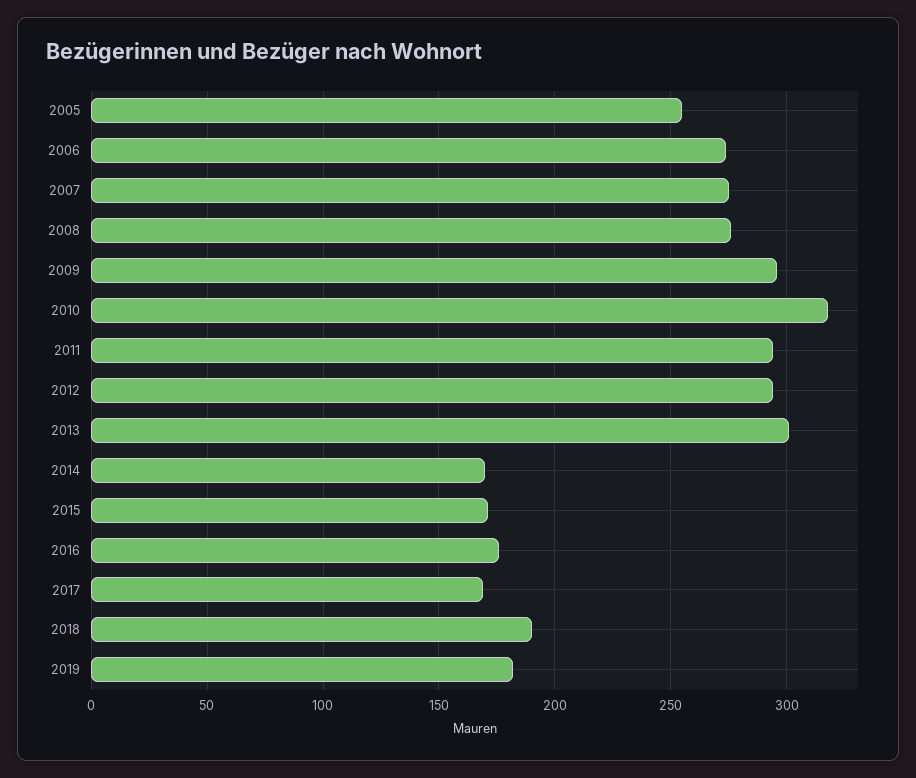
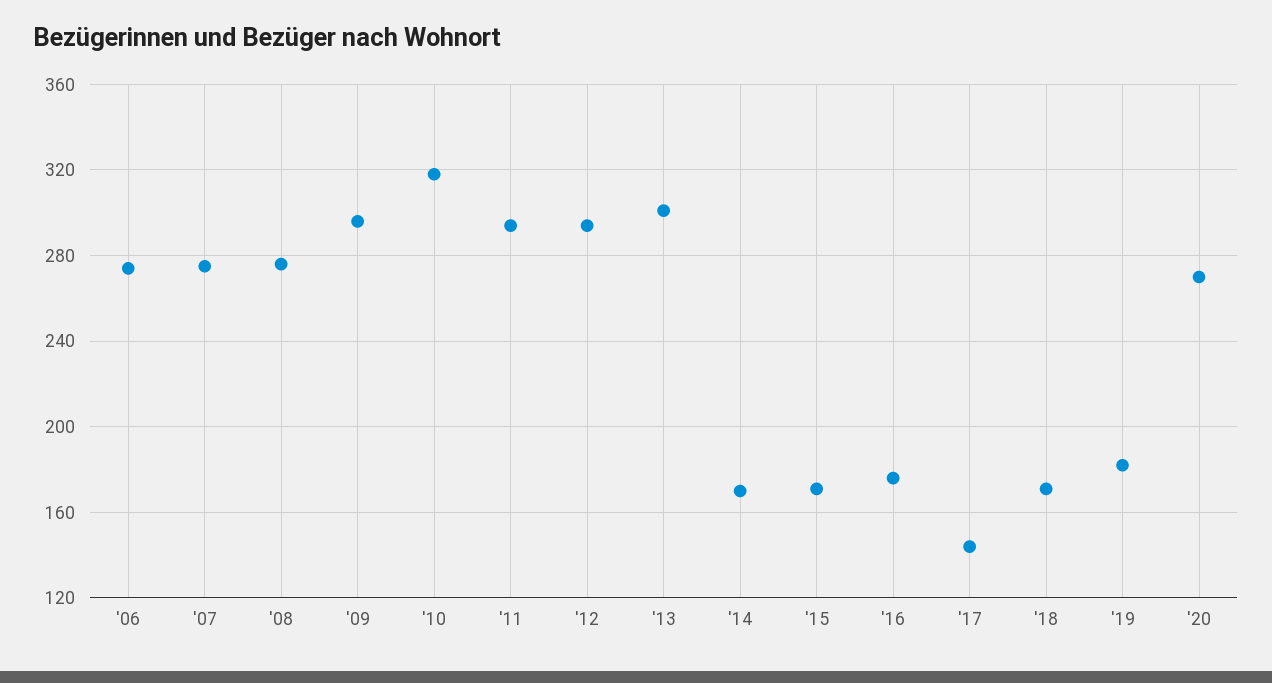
2005: 255 -> none
2017: 170 -> 145
2018: 190 -> 170
'20: none -> 270

